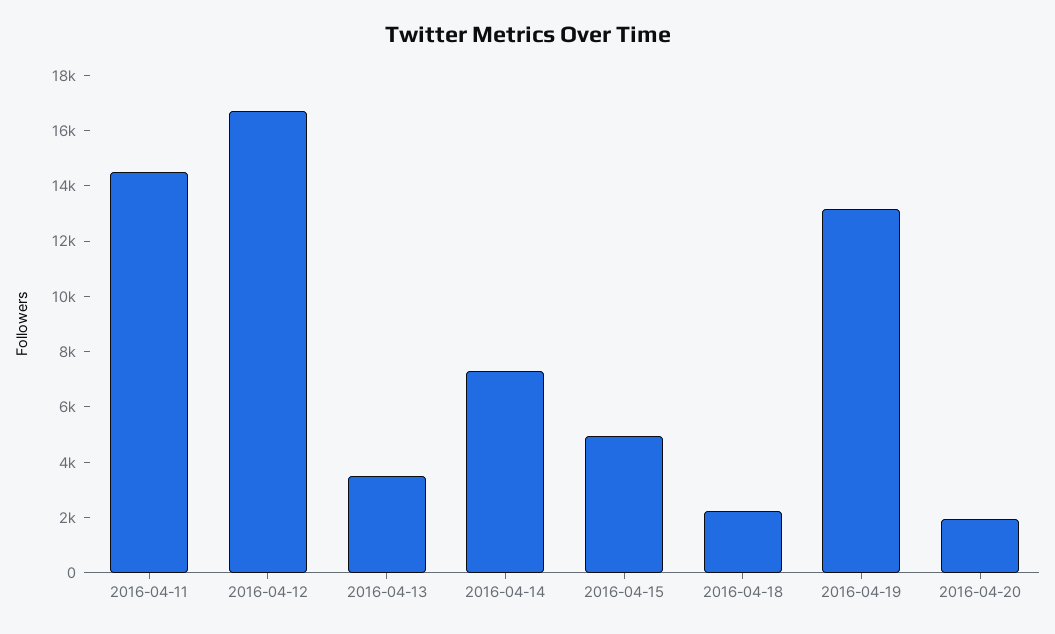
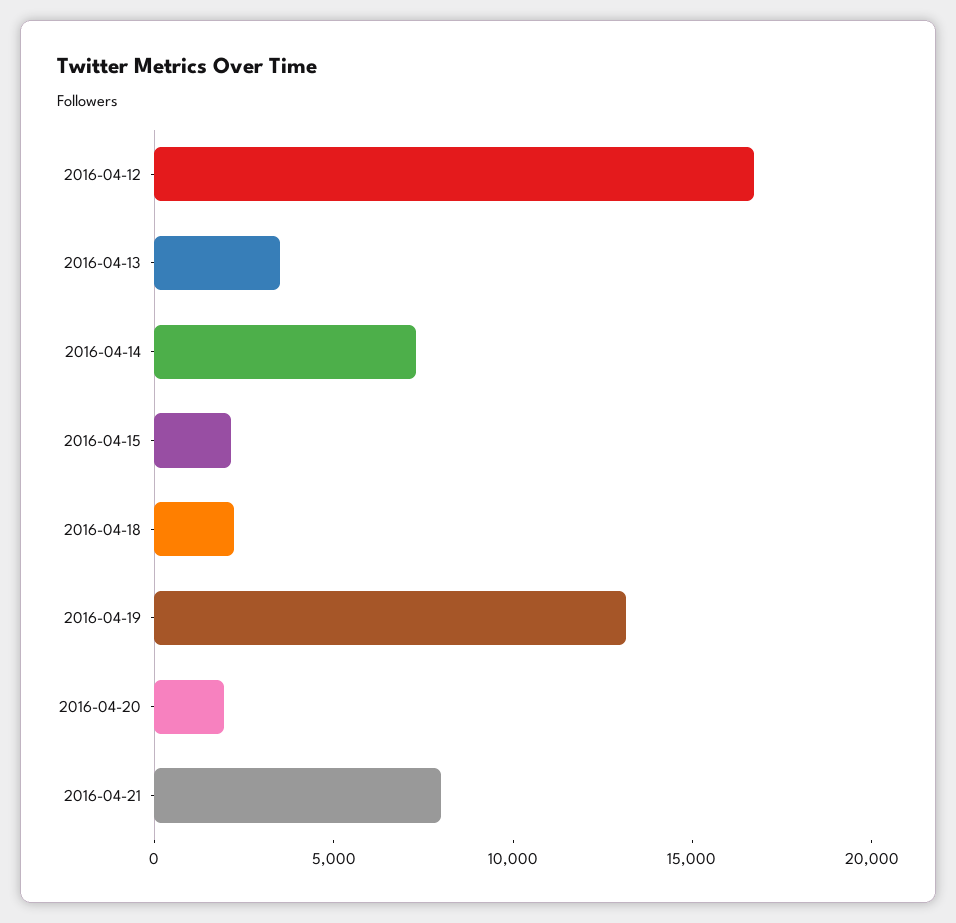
2016-04-11: 14500 -> none
2016-04-15: 5000 -> 2000
2016-04-21: none -> 8000

